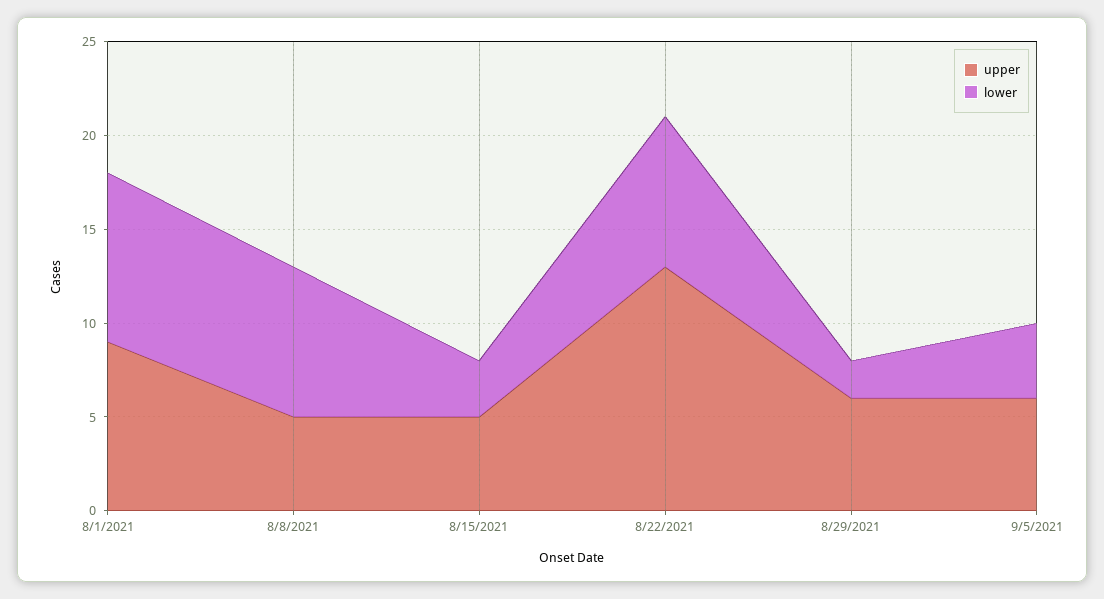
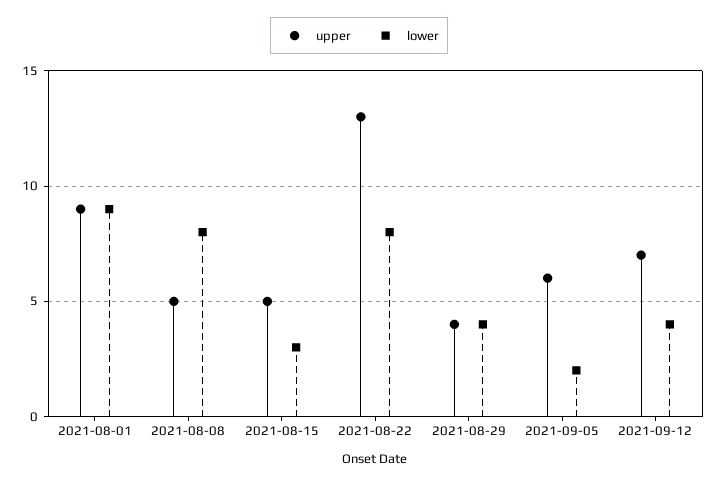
upper, 8/29/2021: 6 -> 4
lower, 8/29/2021: 2 -> 4
lower, 9/5/2021: 4 -> 2
upper, 2021-09-12: none -> 7
lower, 2021-09-12: none -> 4

